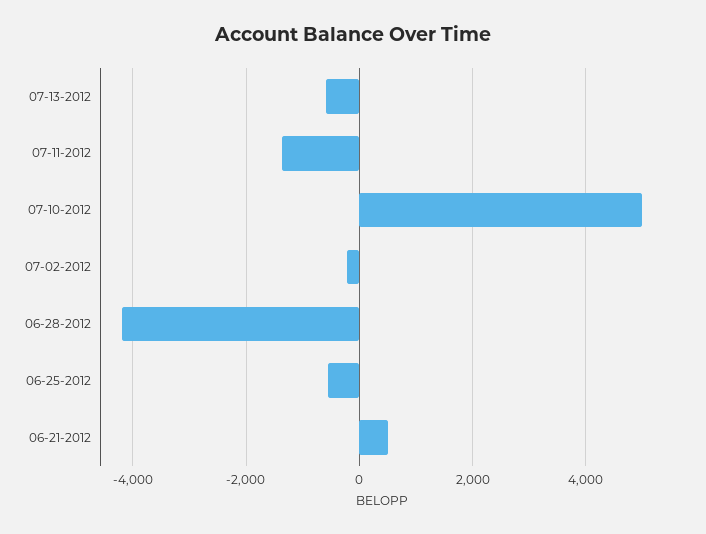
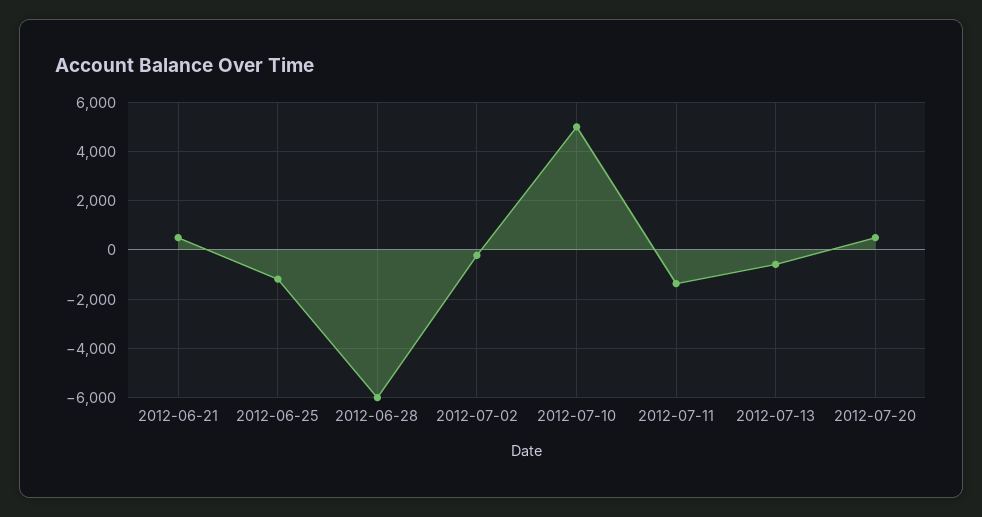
06-28-2012: -4200 -> -6000
06-25-2012: -600 -> -1250
2012-07-20: none -> 500

